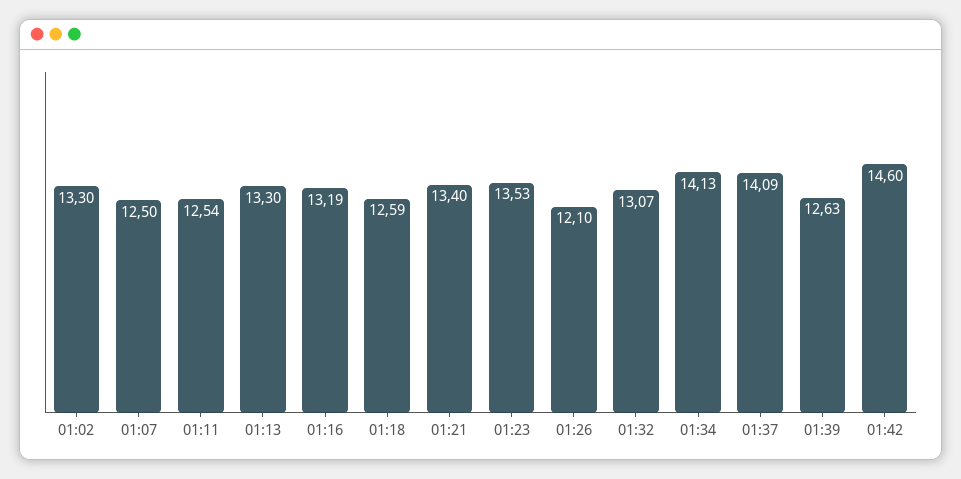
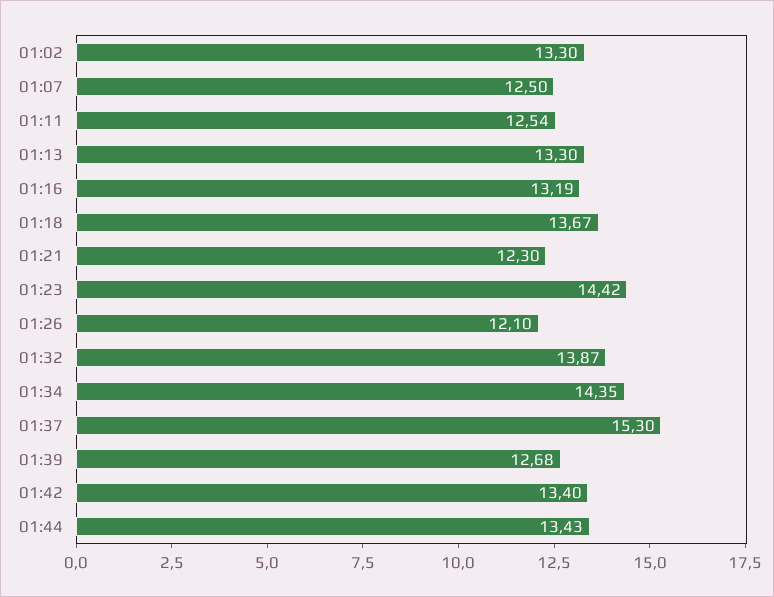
01:18: 12.59 -> 13.67
01:21: 13.4 -> 12.3
01:23: 13.53 -> 14.42
01:32: 13.07 -> 13.87
01:34: 14.13 -> 14.35
01:37: 14.09 -> 15.3
01:39: 12.63 -> 12.68
01:42: 14.6 -> 13.4
01:44: none -> 13.43

